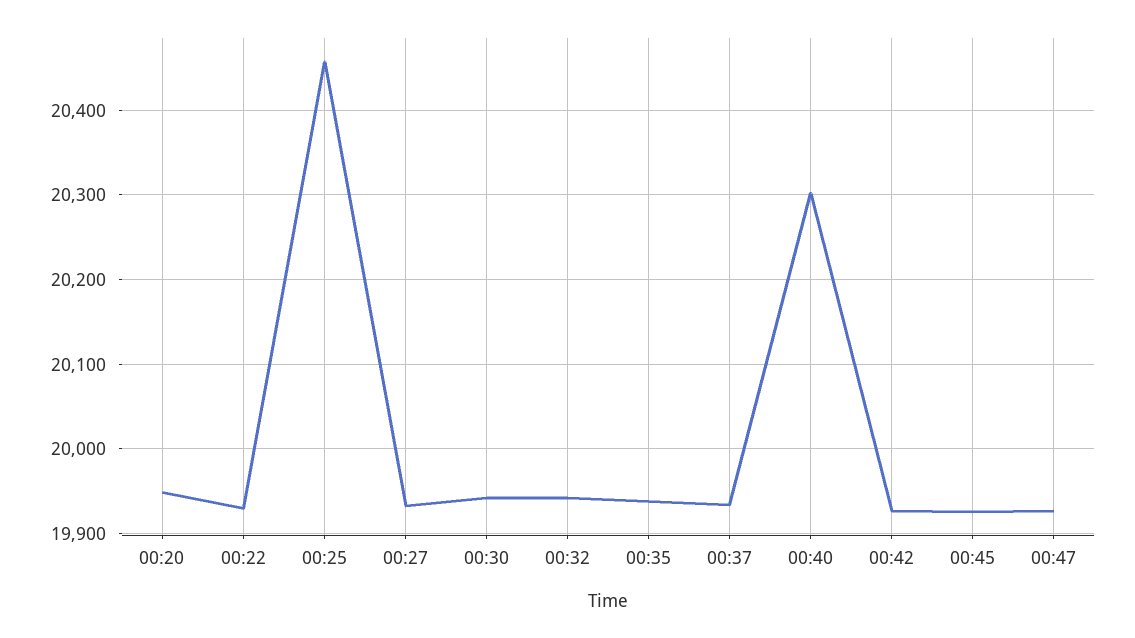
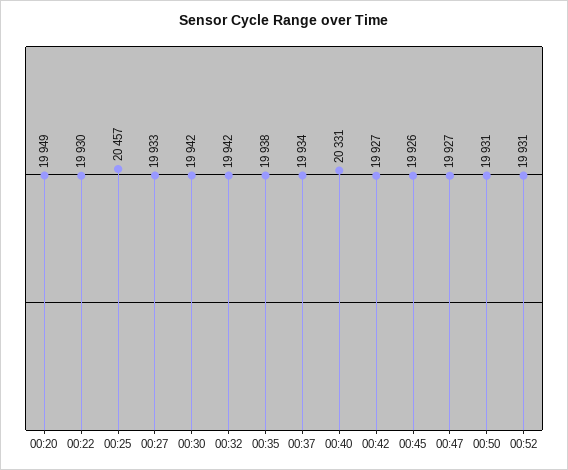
00:40: 20300 -> 20331
00:50: none -> 19931
00:52: none -> 19931

